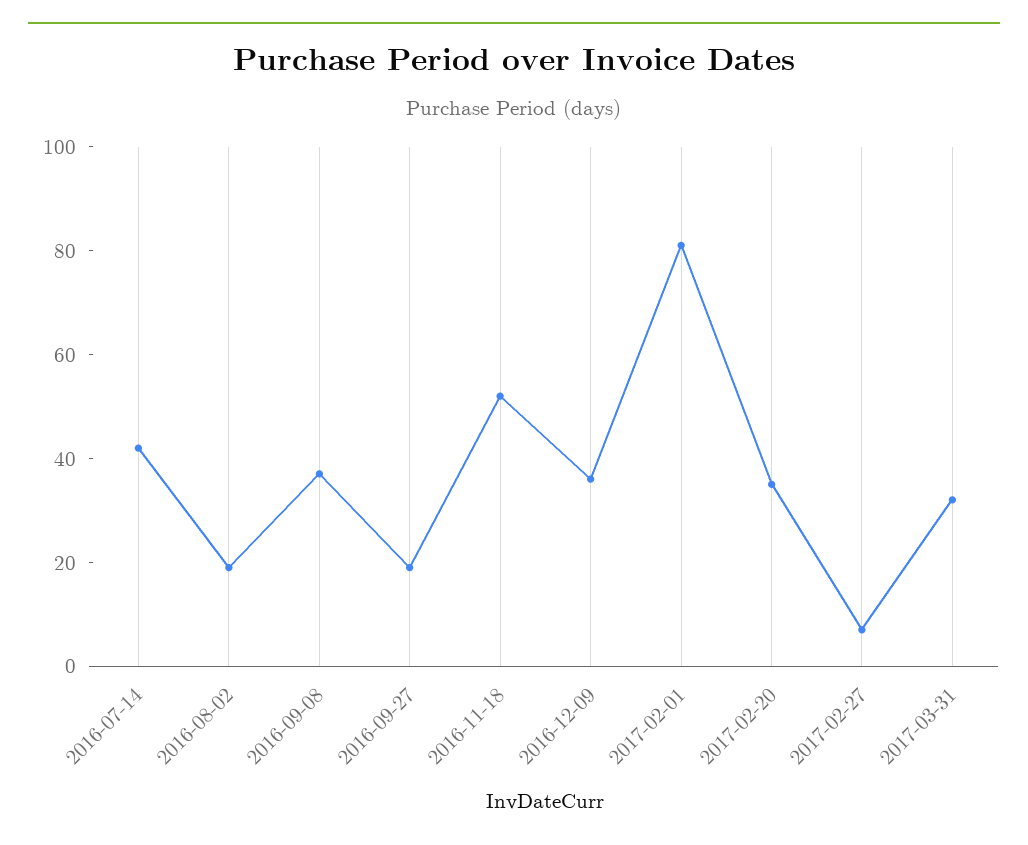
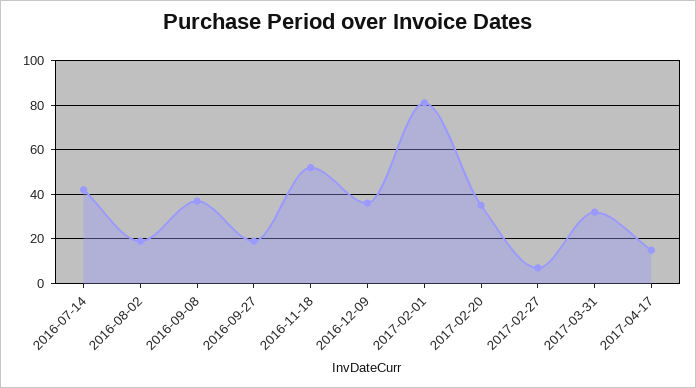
2017-04-17: none -> 15

